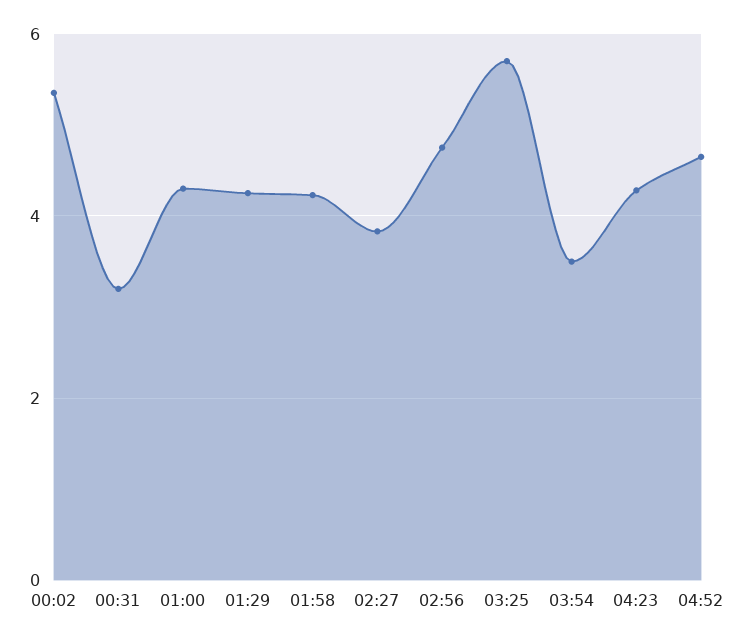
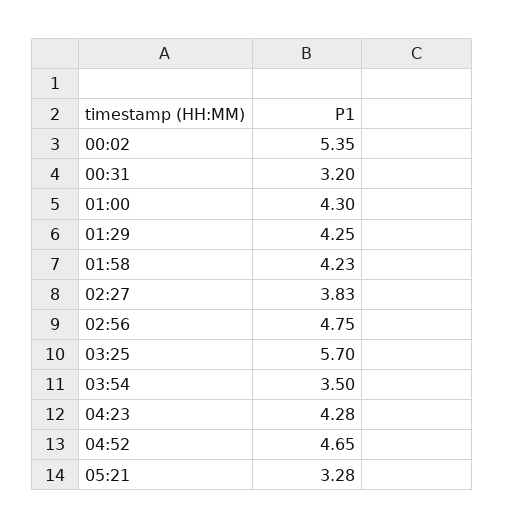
05:21: none -> 3.28

